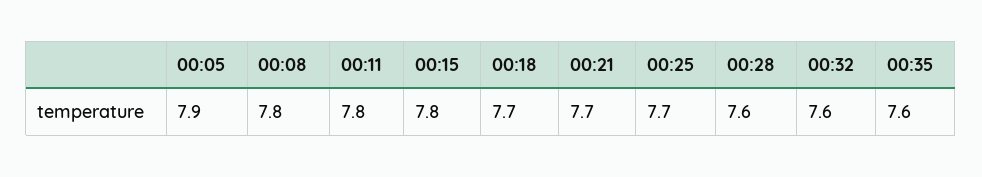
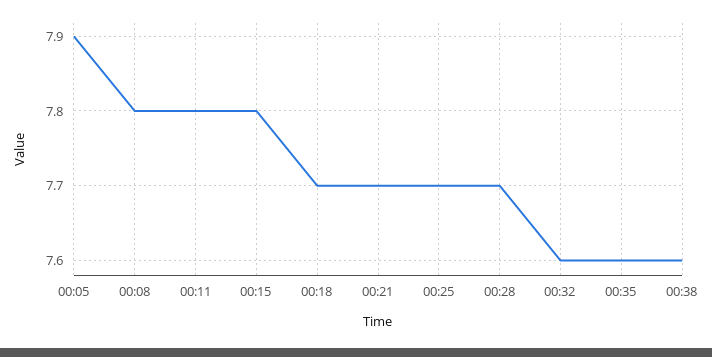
00:28: 7.6 -> 7.7
00:38: none -> 7.6

